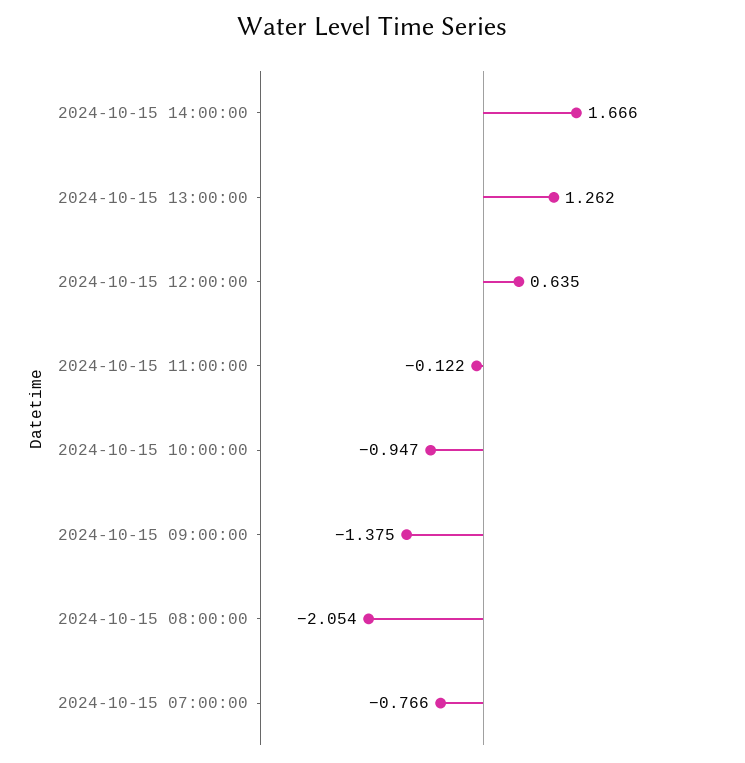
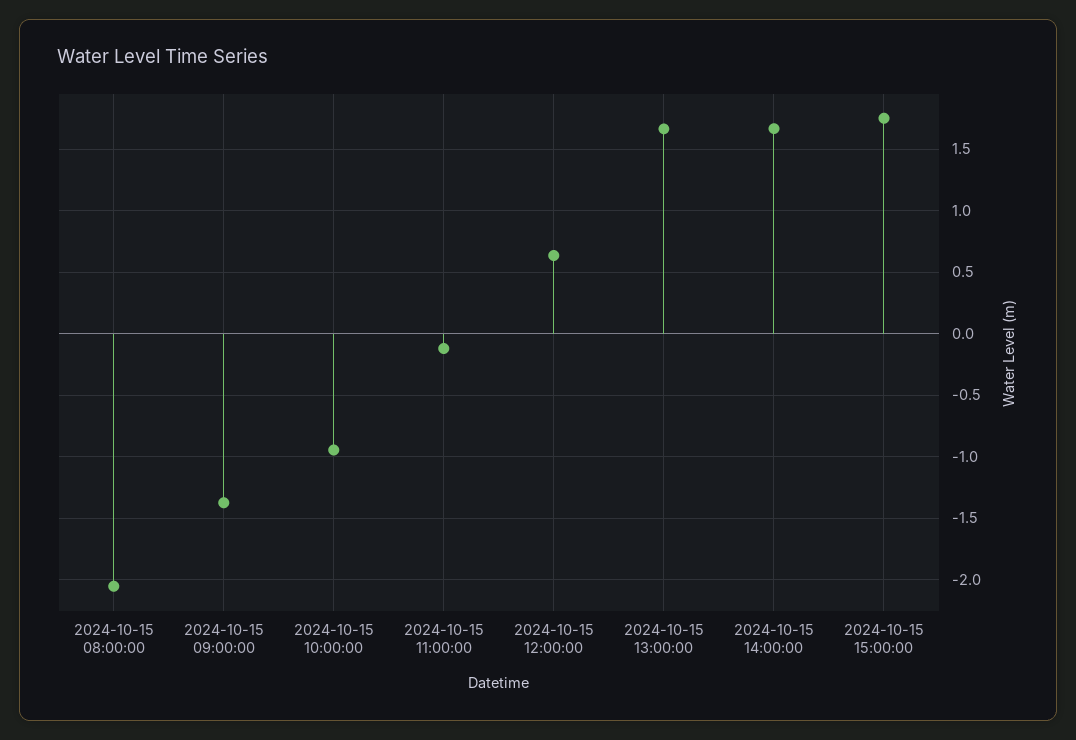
2024-10-15 13:00:00: 1.262 -> 1.65
2024-10-15 07:00:00: -0.766 -> none
2024-10-15 15:00:00: none -> 1.75

